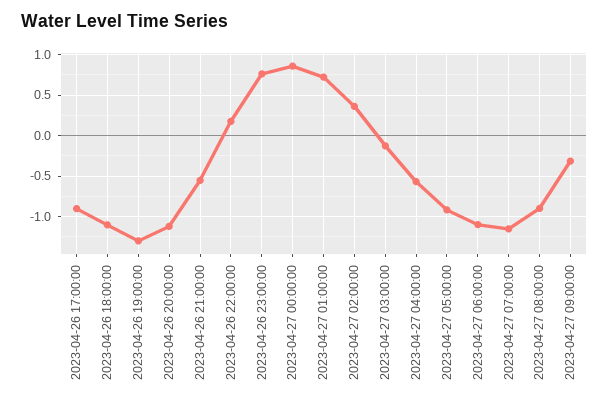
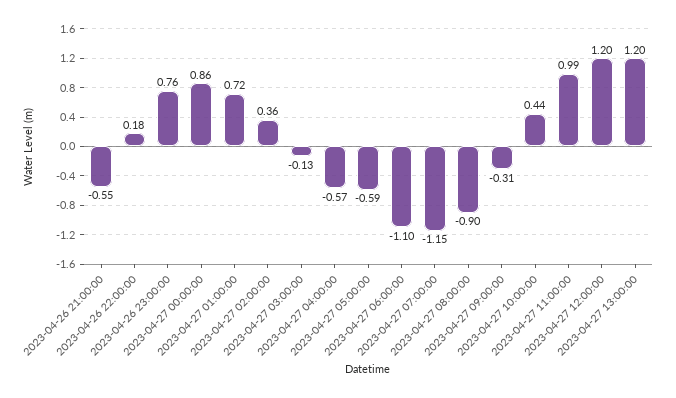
2023-04-26 17:00:00: -0.9 -> none
2023-04-26 18:00:00: -1.1 -> none
2023-04-26 19:00:00: -1.3 -> none
2023-04-26 20:00:00: -1.1 -> none
2023-04-27 05:00:00: -0.9 -> -0.59
2023-04-27 10:00:00: none -> 0.44
2023-04-27 11:00:00: none -> 0.99
2023-04-27 12:00:00: none -> 1.2
2023-04-27 13:00:00: none -> 1.2

